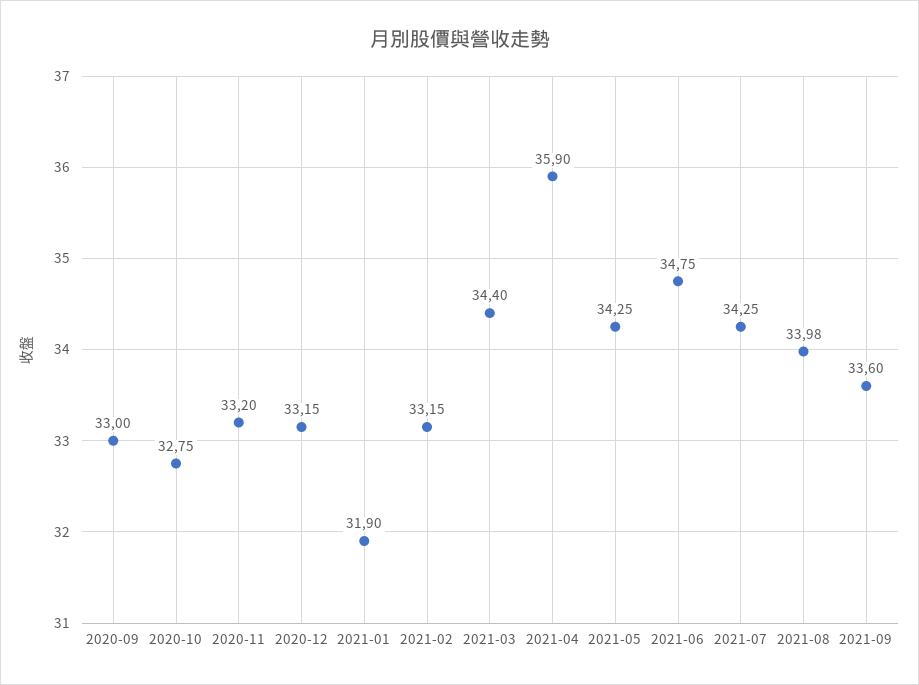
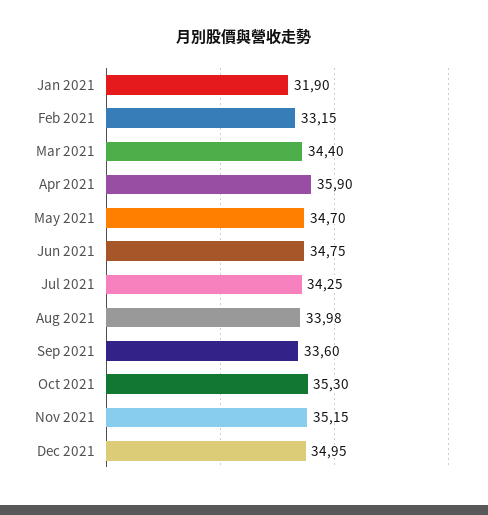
2020-09: 33 -> none
2020-10: 32.75 -> none
2020-11: 33.2 -> none
2020-12: 33.15 -> none
2021-05: 34.25 -> 34.7
Oct 2021: none -> 35.3
Nov 2021: none -> 35.15
Dec 2021: none -> 34.95

